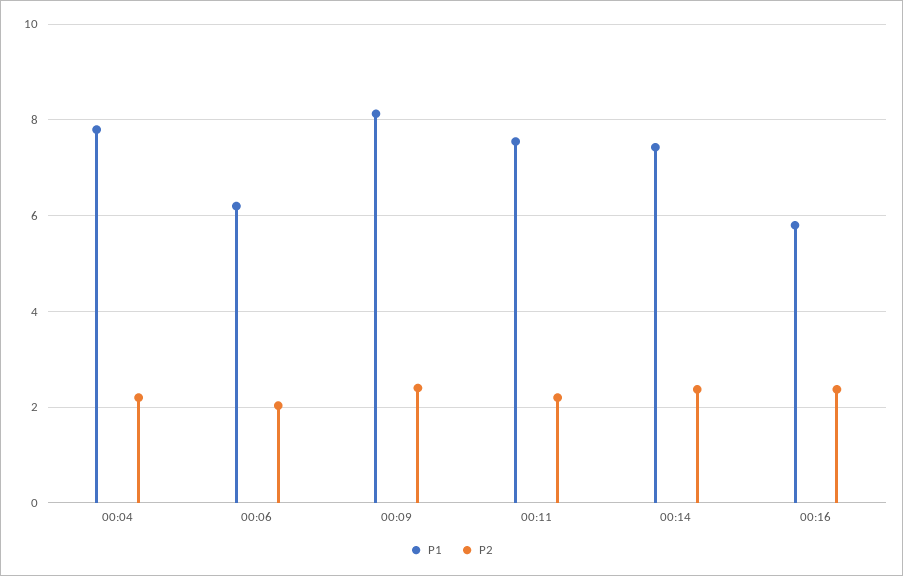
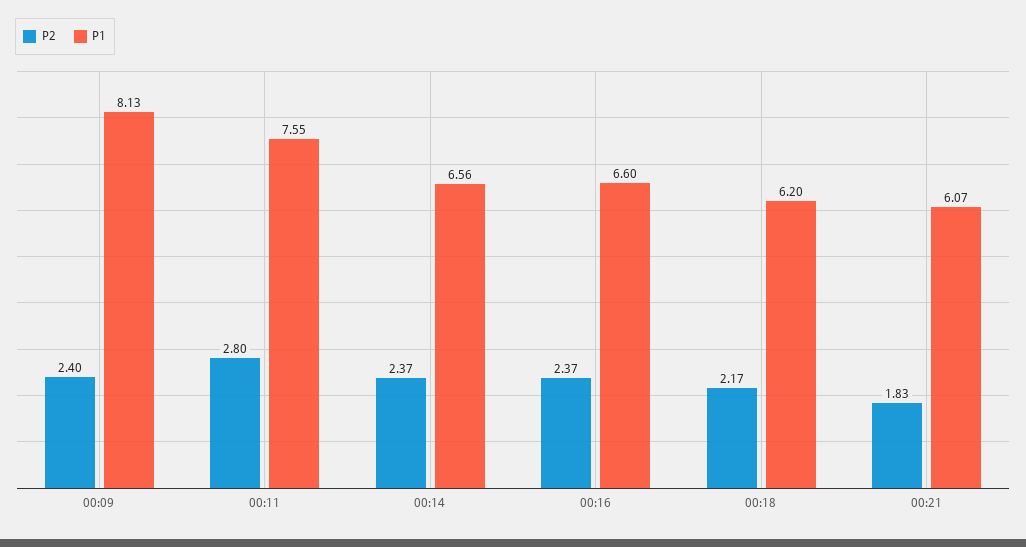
P1, 00:04: 7.8 -> none
P2, 00:04: 2.2 -> none
P1, 00:06: 6.2 -> none
P2, 00:06: 2 -> none
P2, 00:11: 2.2 -> 2.8
P1, 00:14: 7.4 -> 6.56
P1, 00:16: 5.8 -> 6.6
P2, 00:18: none -> 2.17
P1, 00:18: none -> 6.2
P2, 00:21: none -> 1.83
P1, 00:21: none -> 6.07

